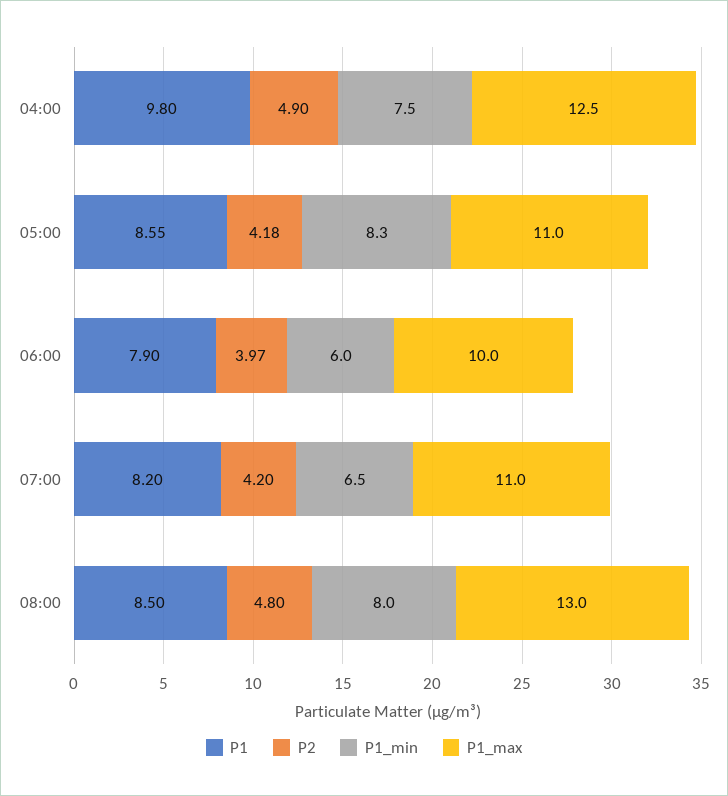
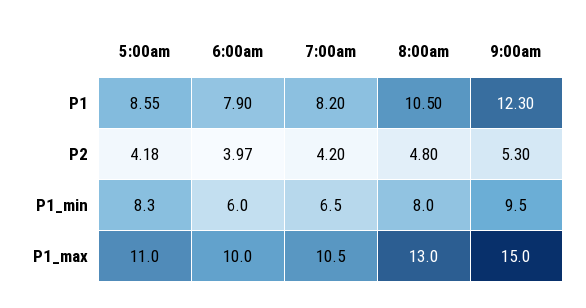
P1, 04:00: 9.8 -> none
P2, 04:00: 4.9 -> none
P1_min, 04:00: 7.5 -> none
P1_max, 04:00: 12.5 -> none
P1_max, 07:00: 11 -> 10.5
P1, 08:00: 8.5 -> 10.5
P1, 9:00am: none -> 12.3
P2, 9:00am: none -> 5.3
P1_min, 9:00am: none -> 9.5
P1_max, 9:00am: none -> 15

